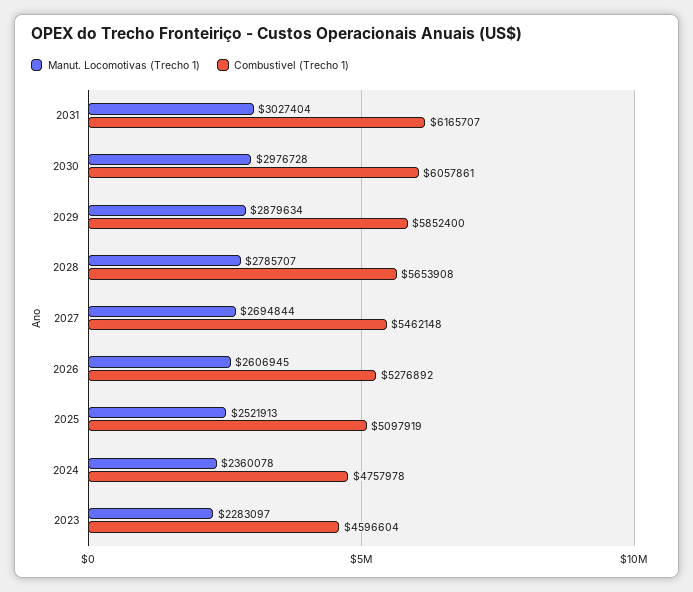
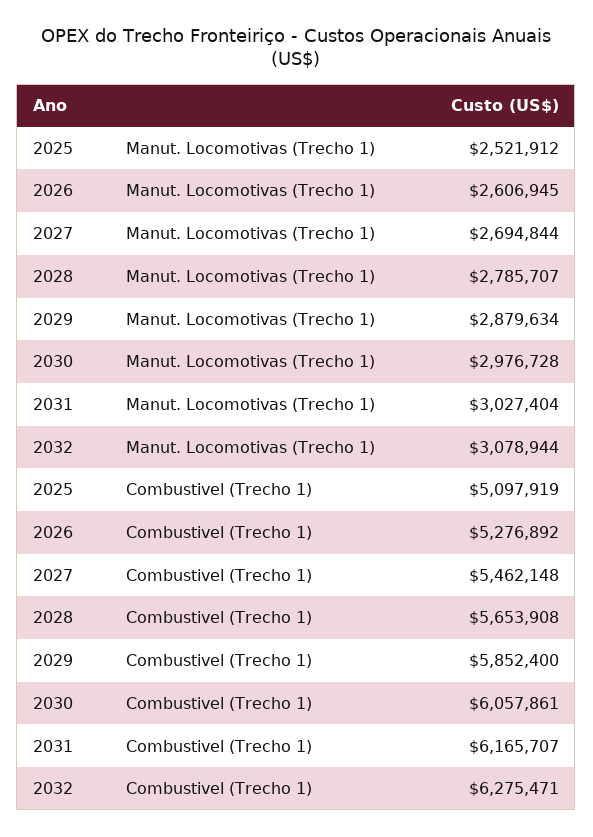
Manut. Locomotivas (Trecho 1), 2025: 2521913 -> 2521912
Manut. Locomotivas (Trecho 1), 2024: 2360078 -> none
Combustivel (Trecho 1), 2024: 4757978 -> none
Manut. Locomotivas (Trecho 1), 2023: 2283097 -> none
Combustivel (Trecho 1), 2023: 4596604 -> none
Manut. Locomotivas (Trecho 1), 2032: none -> 3078944
Combustivel (Trecho 1), 2032: none -> 6275471

